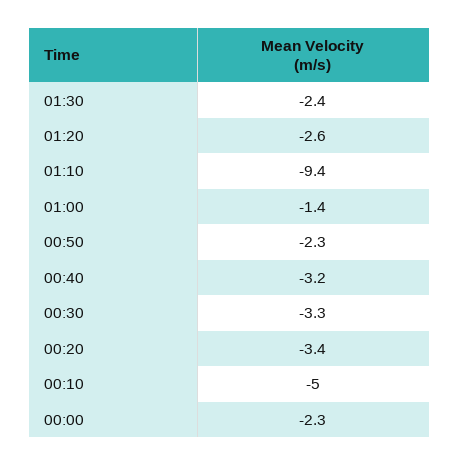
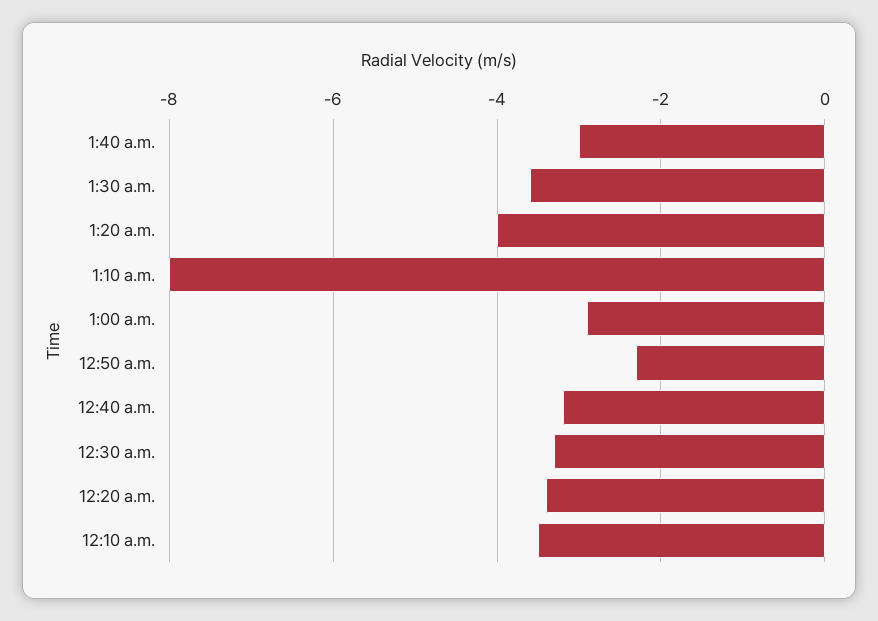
01:30: -2.4 -> -3.5
01:20: -2.6 -> -4
01:10: -9.4 -> -8
01:00: -1.4 -> -3
00:10: -5 -> -3.5
00:00: -2.3 -> none
1:40 a.m.: none -> -3

